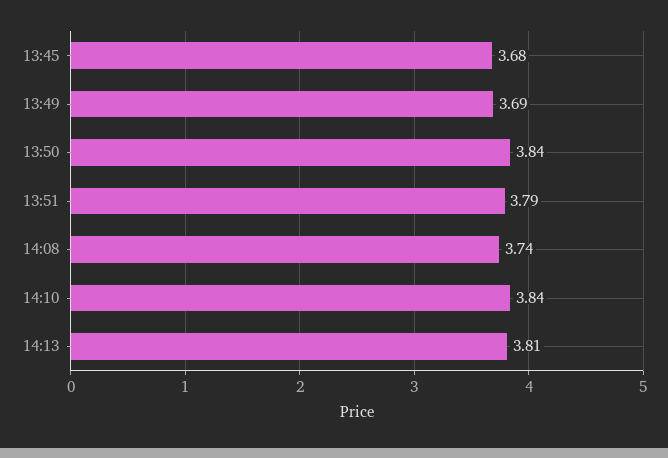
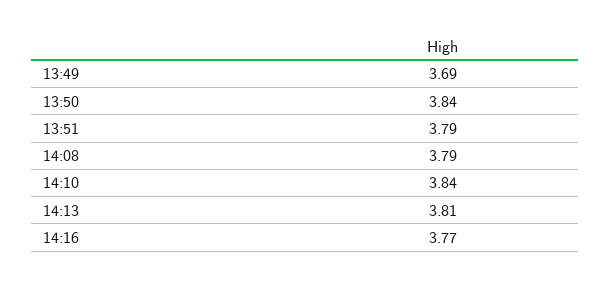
13:45: 3.68 -> none
14:08: 3.74 -> 3.79
14:16: none -> 3.77

